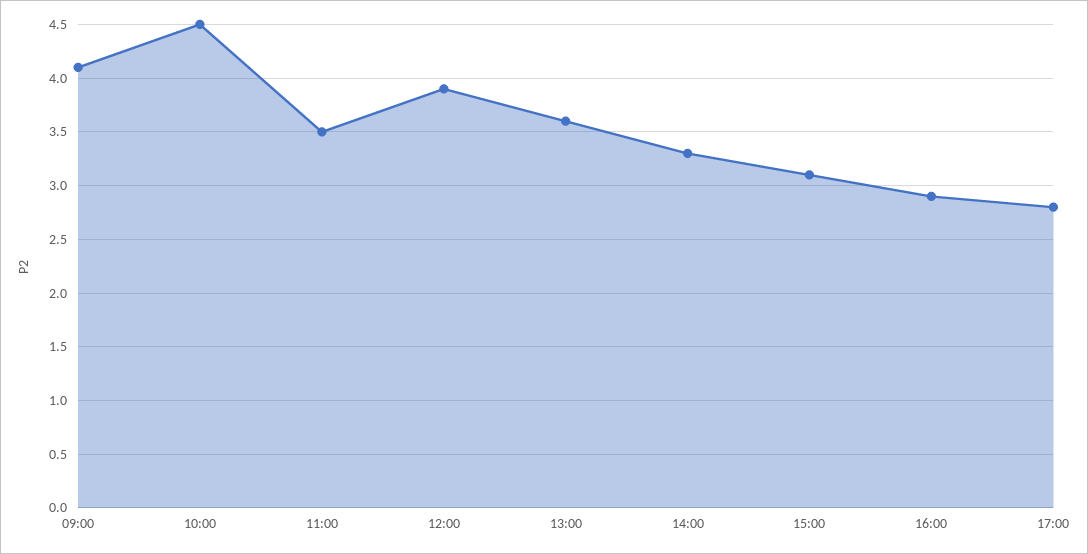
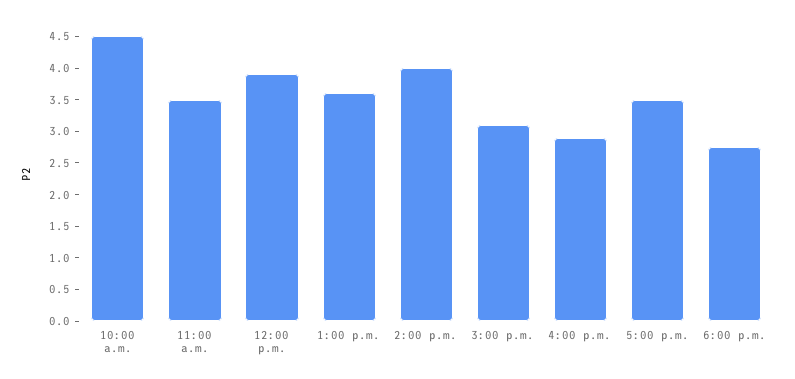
09:00: 4.1 -> none
14:00: 3.3 -> 4
17:00: 2.8 -> 3.5
6:00 p.m.: none -> 2.75

